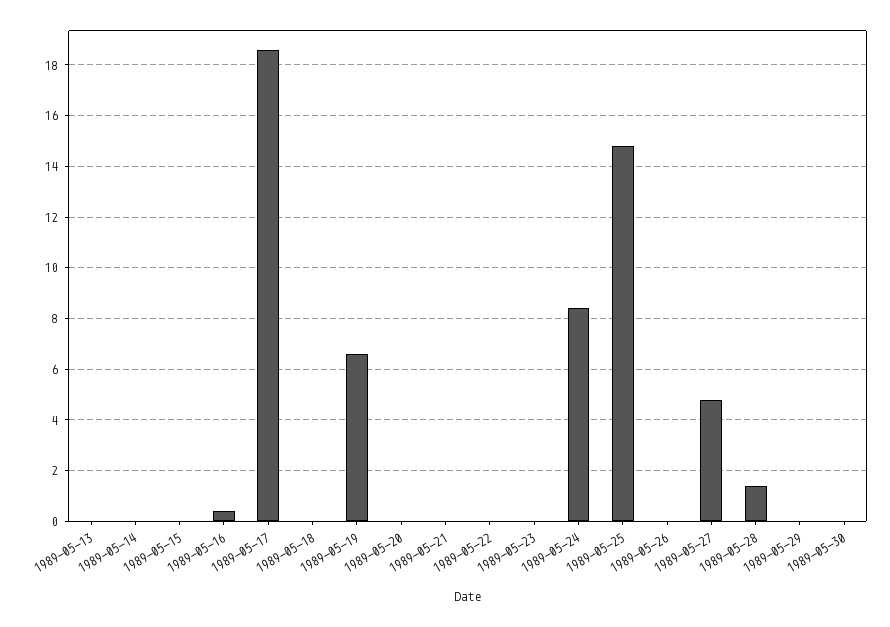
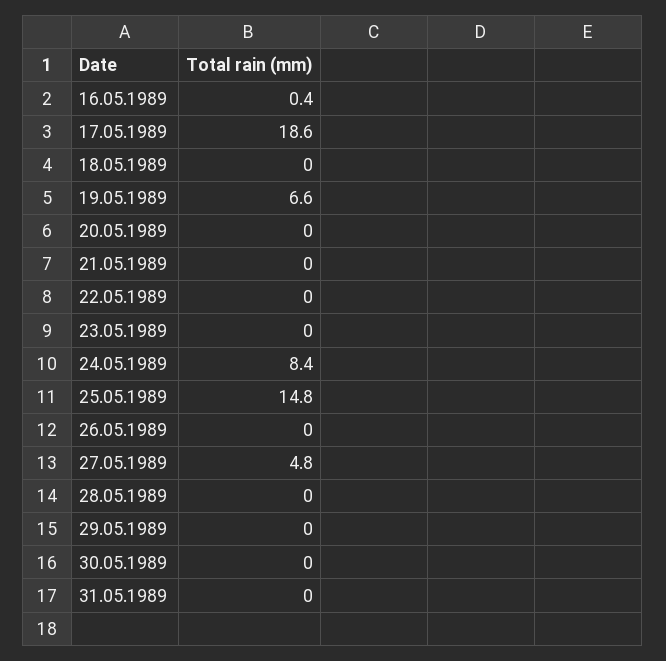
1989-05-13: 0 -> none
1989-05-14: 0 -> none
1989-05-15: 0 -> none
1989-05-28: 1.5 -> 0
31.05.1989: none -> 0

